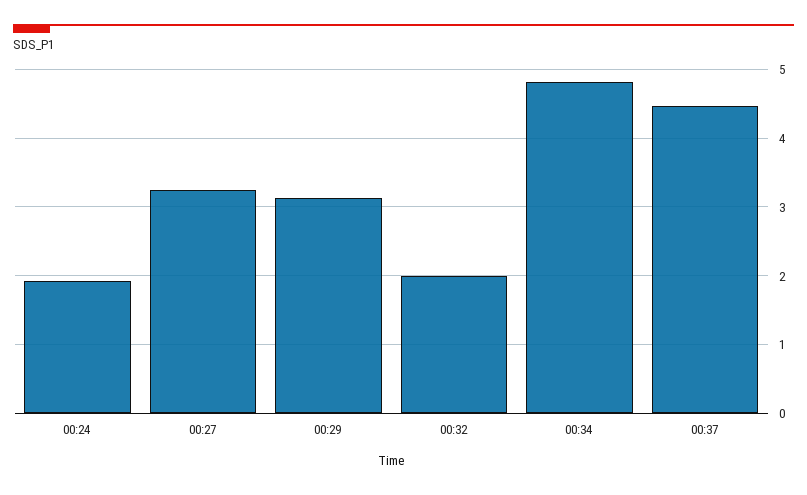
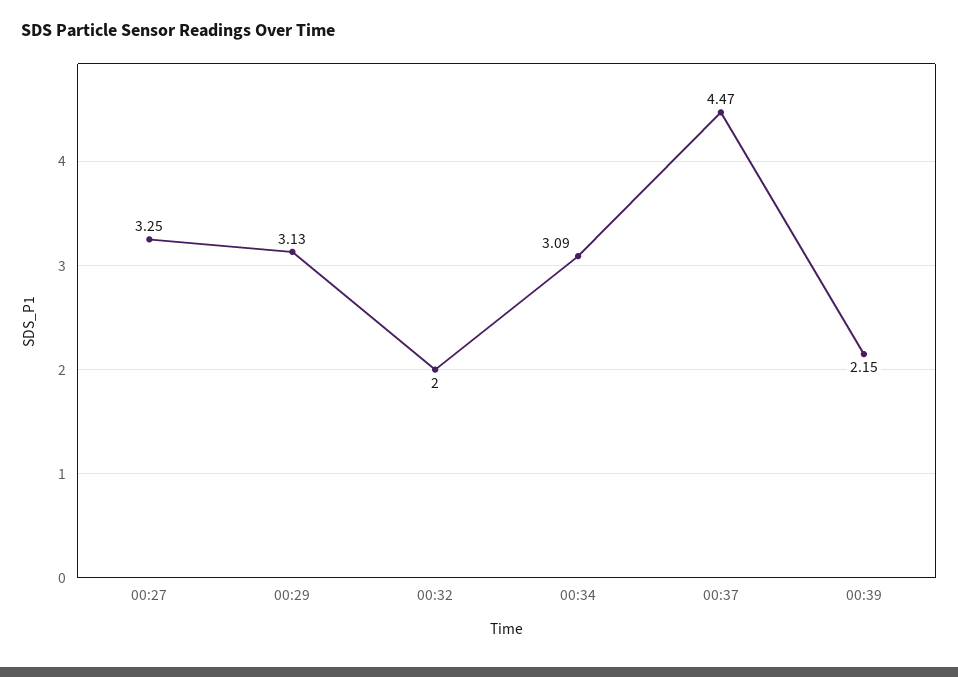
00:24: 1.9 -> none
00:34: 4.8 -> 3.09
00:39: none -> 2.15

